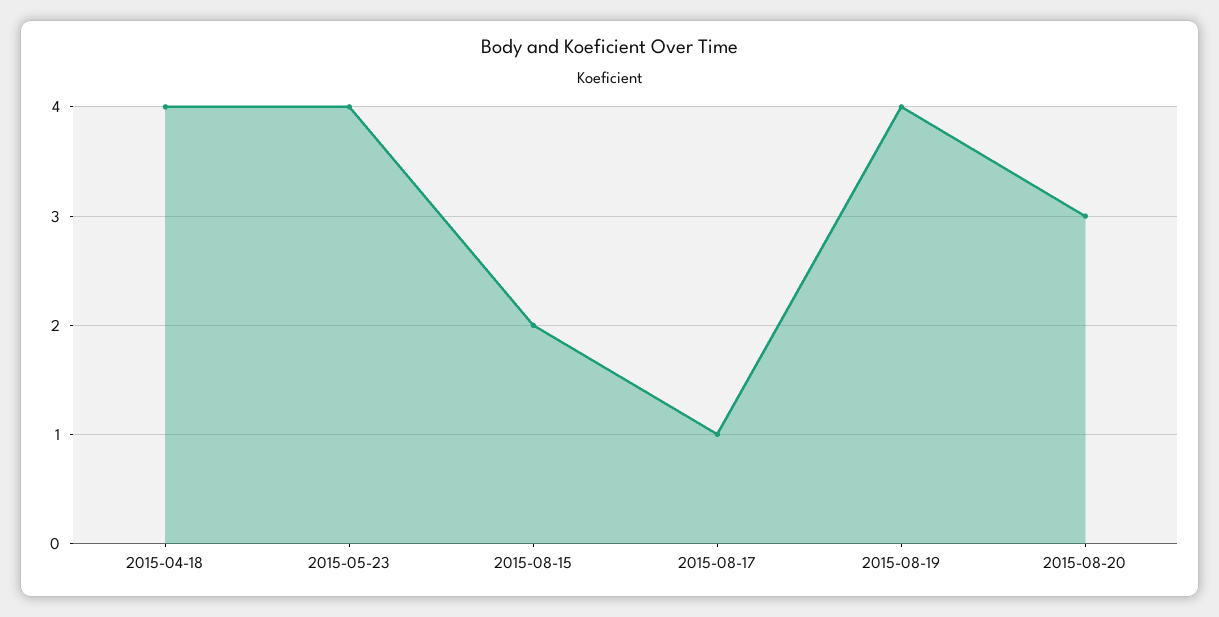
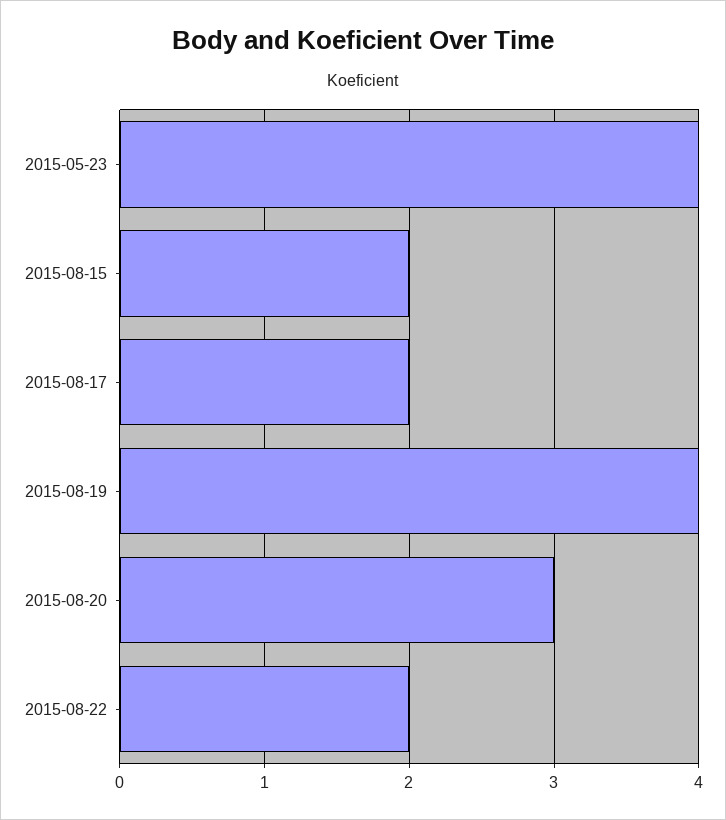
2015-04-18: 4 -> none
2015-08-17: 1 -> 2
2015-08-22: none -> 2

